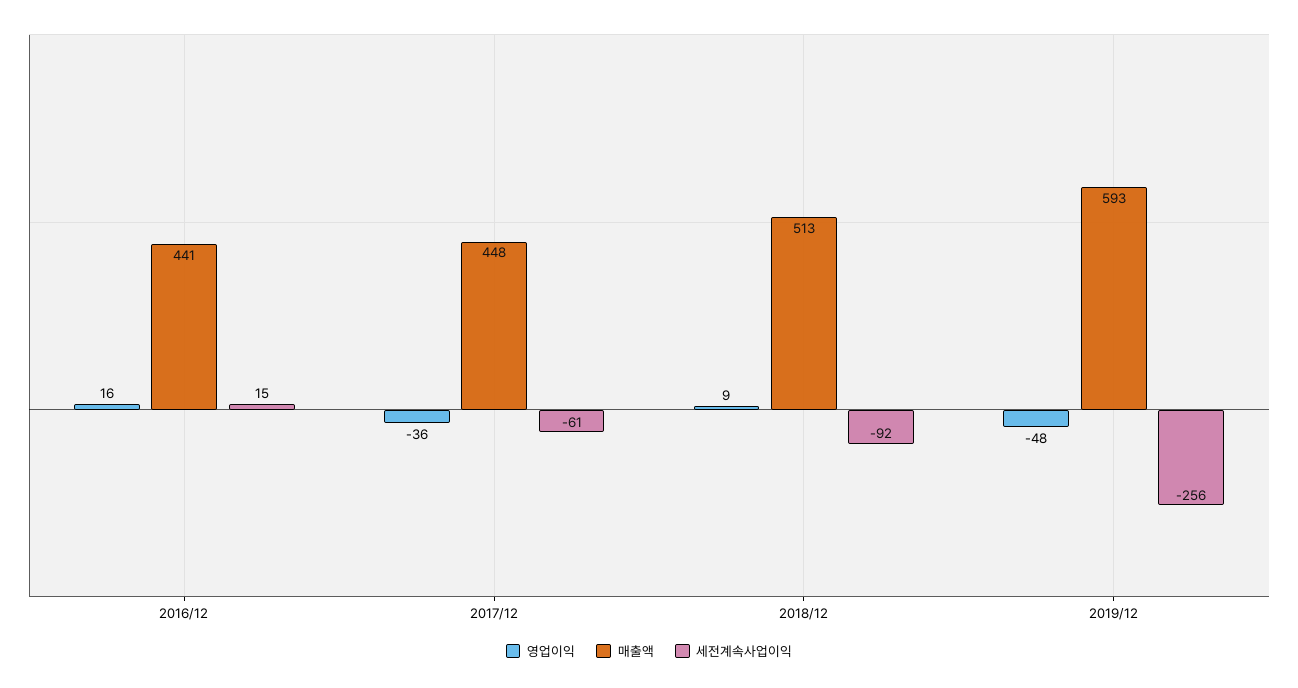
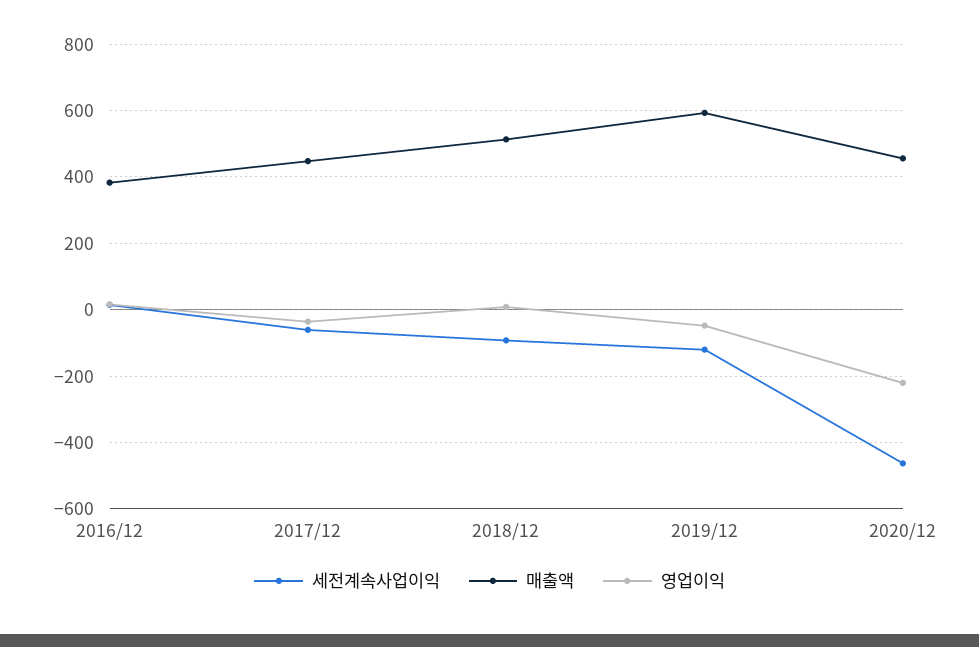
매출액, 2016/12: 441 -> 380
세전계속사업이익, 2019/12: -256 -> -120
세전계속사업이익, 2020/12: none -> -460
매출액, 2020/12: none -> 460
영업이익, 2020/12: none -> -220

